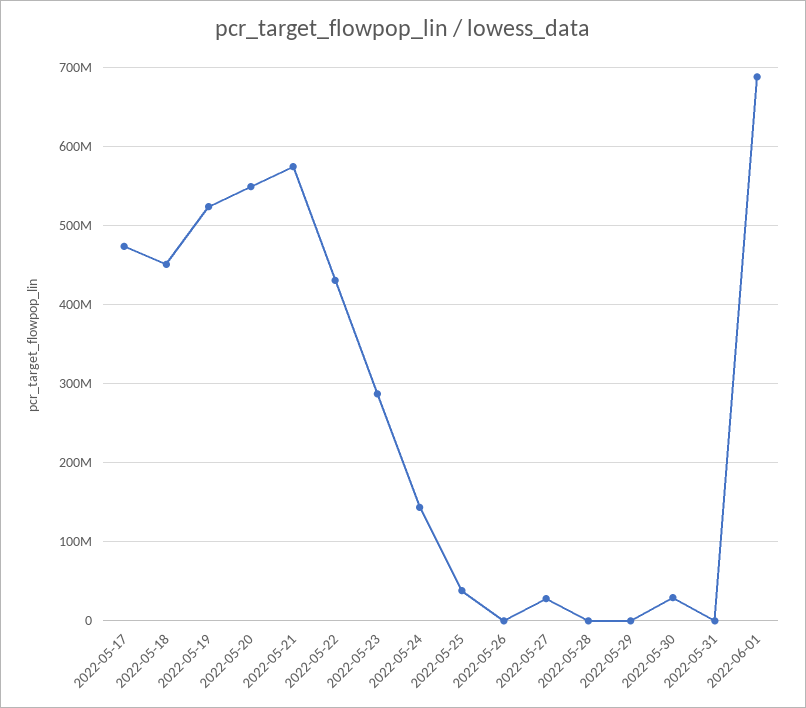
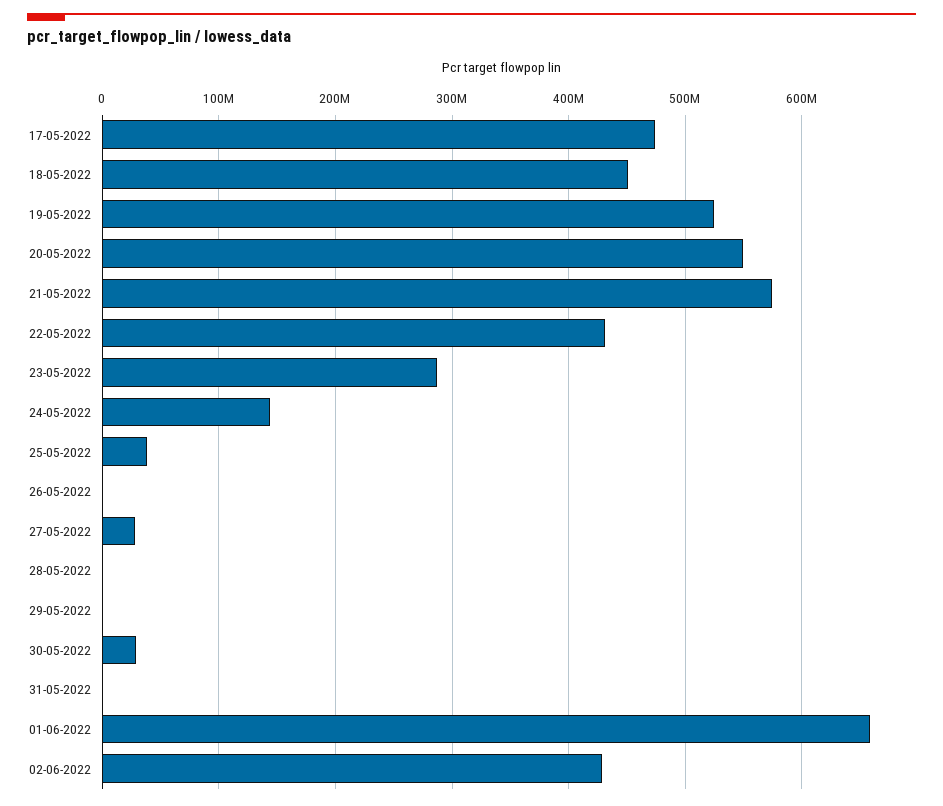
2022-06-01: 690000000 -> 660000000
02-06-2022: none -> 430000000

